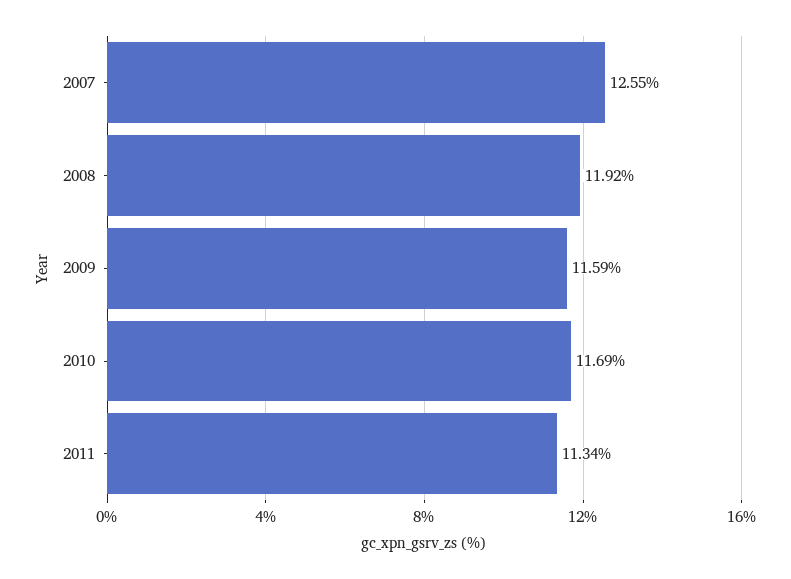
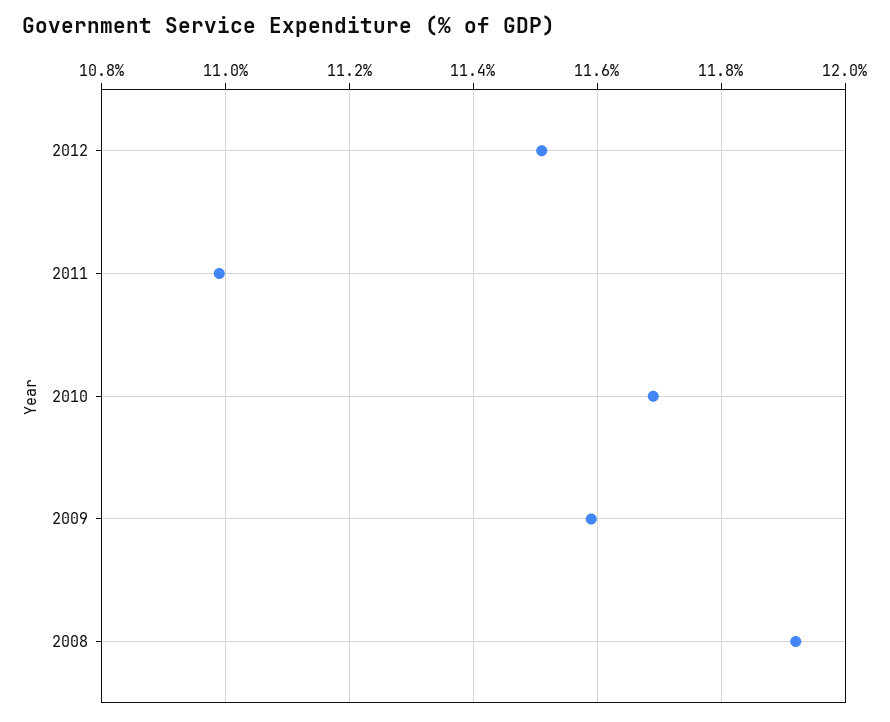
2007: 12.55 -> none
2011: 11.34 -> 11
2012: none -> 11.5

